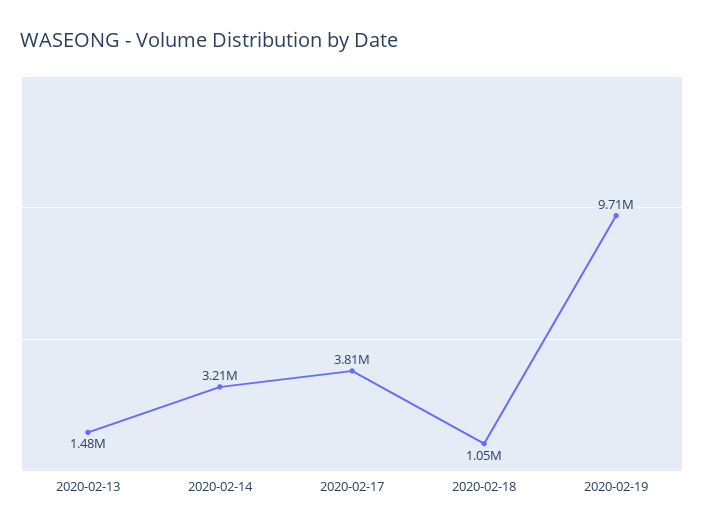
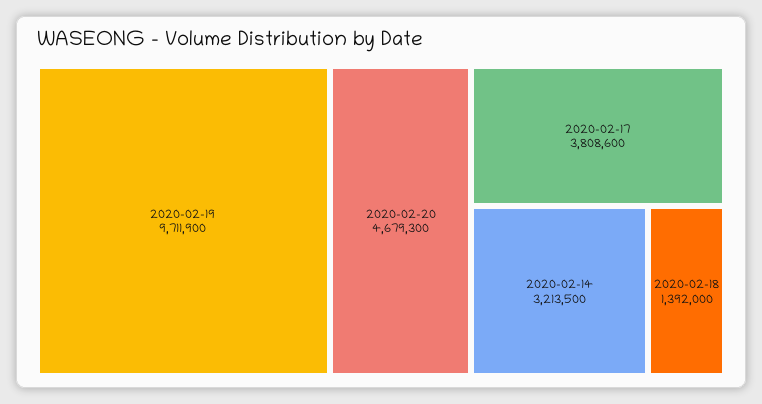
2020-02-13: 1480000 -> none
2020-02-18: 1050000 -> 1392000
2020-02-20: none -> 4679300

